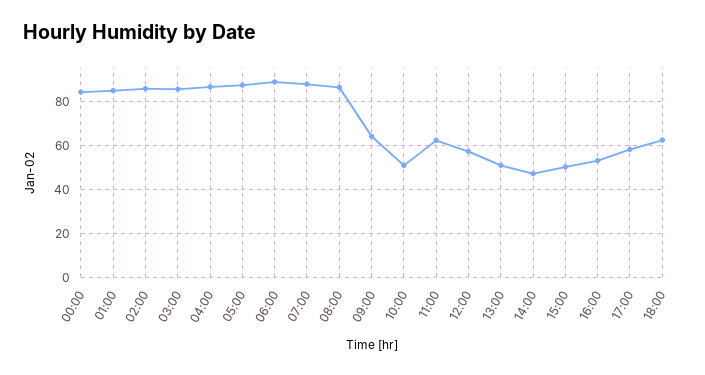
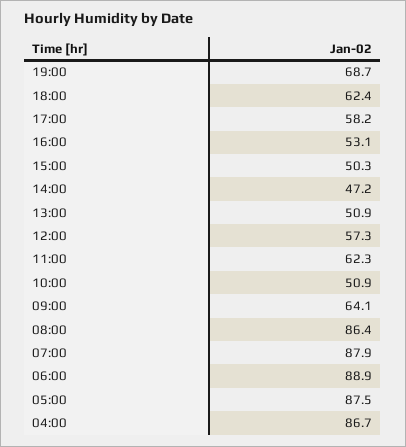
00:00: 85 -> none
01:00: 85 -> none
02:00: 85 -> none
03:00: 85 -> none
19:00: none -> 68.7

